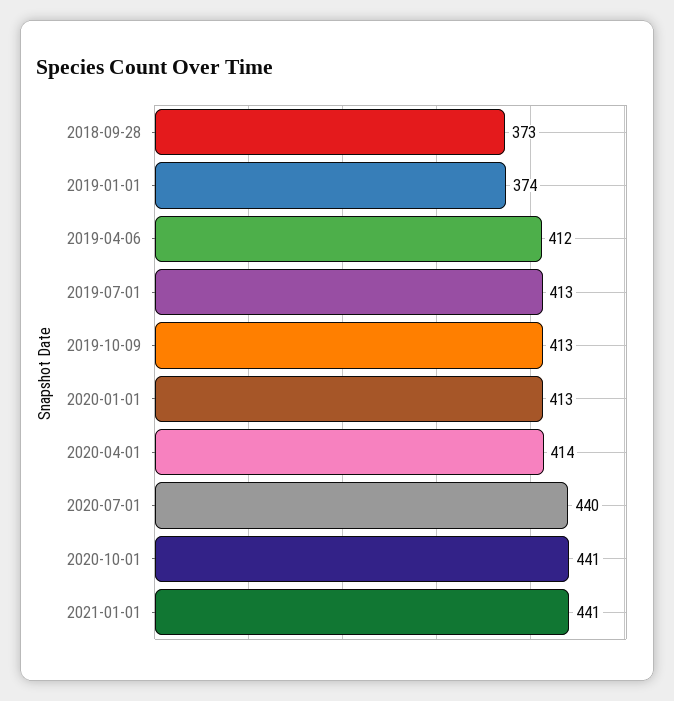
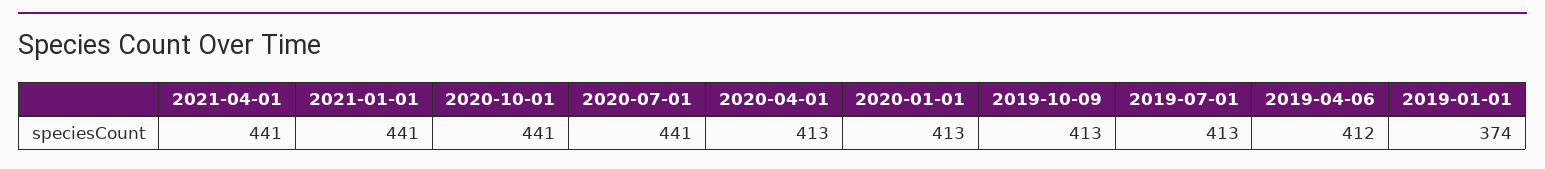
2018-09-28: 373 -> none
2020-04-01: 414 -> 413
2020-07-01: 440 -> 441
2021-04-01: none -> 441

